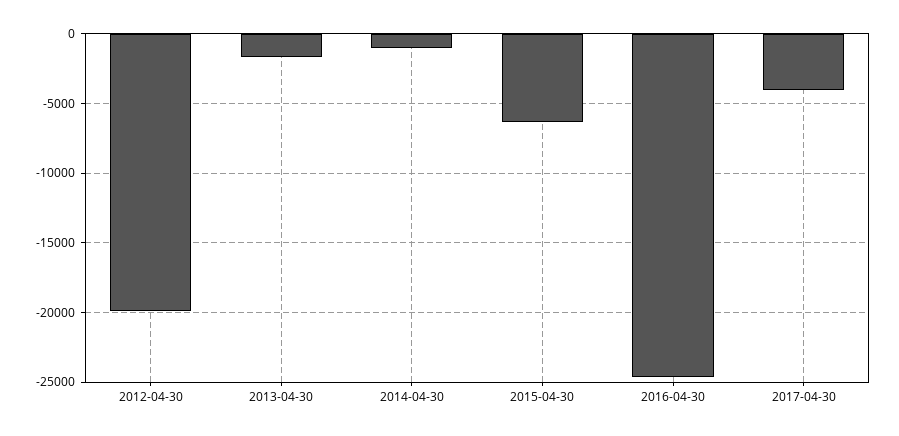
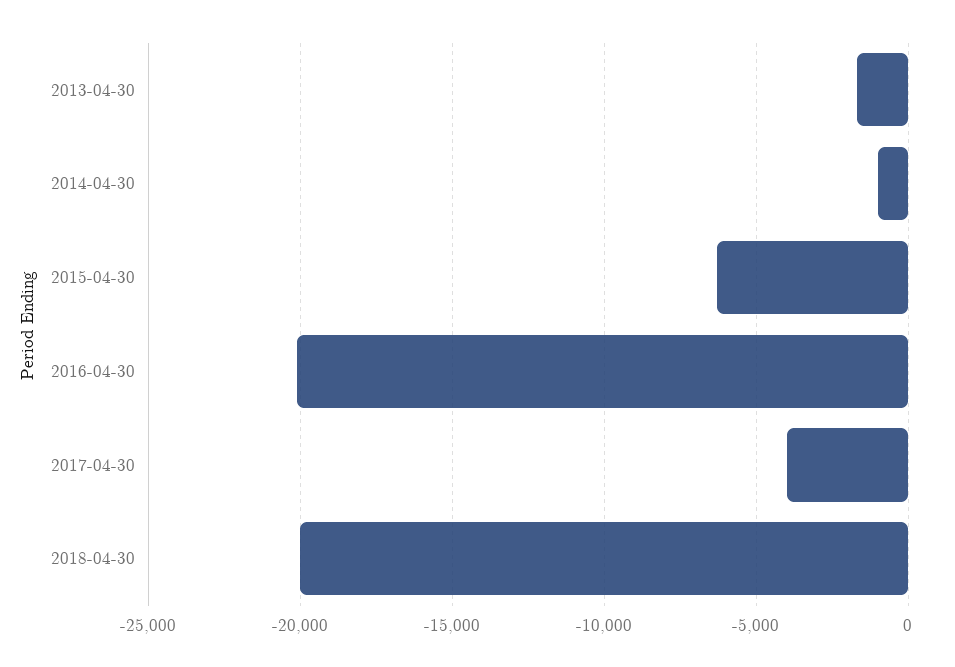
2012-04-30: -20000 -> none
2016-04-30: -24500 -> -20000
2018-04-30: none -> -20000

